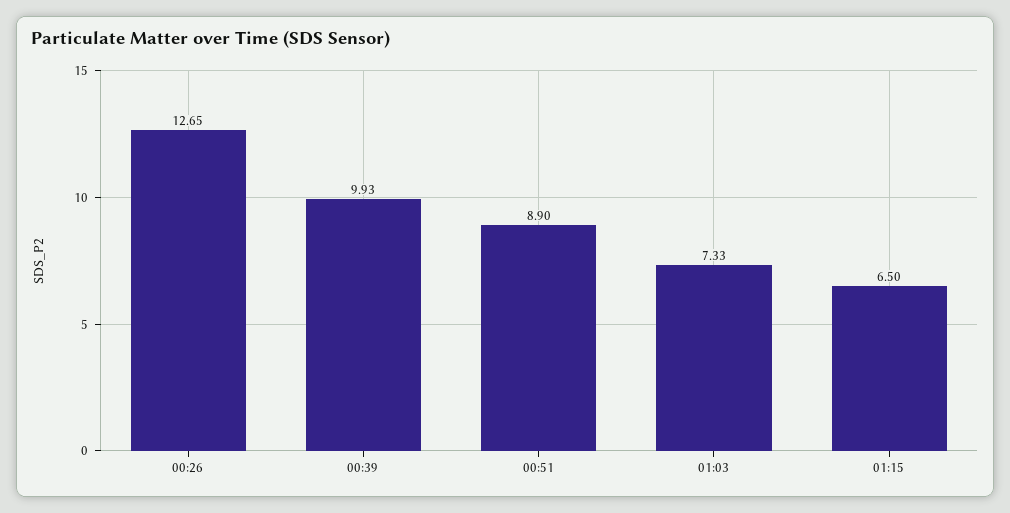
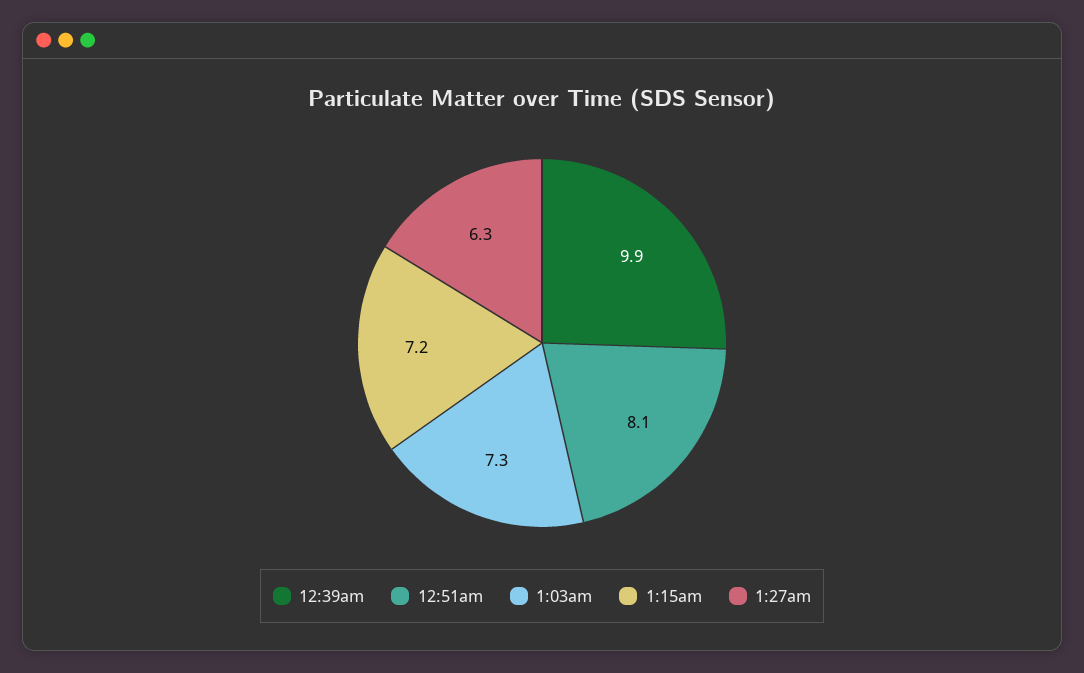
00:26: 12.65 -> none
00:51: 8.9 -> 8.1
01:15: 6.5 -> 7.2
1:27am: none -> 6.3

